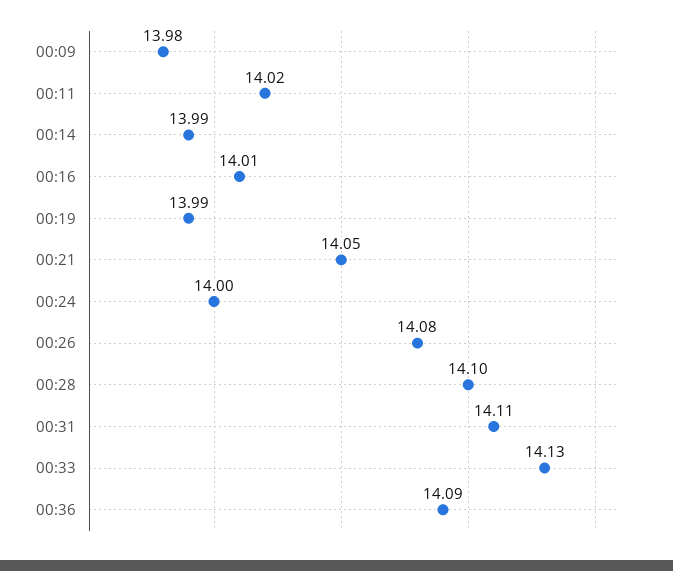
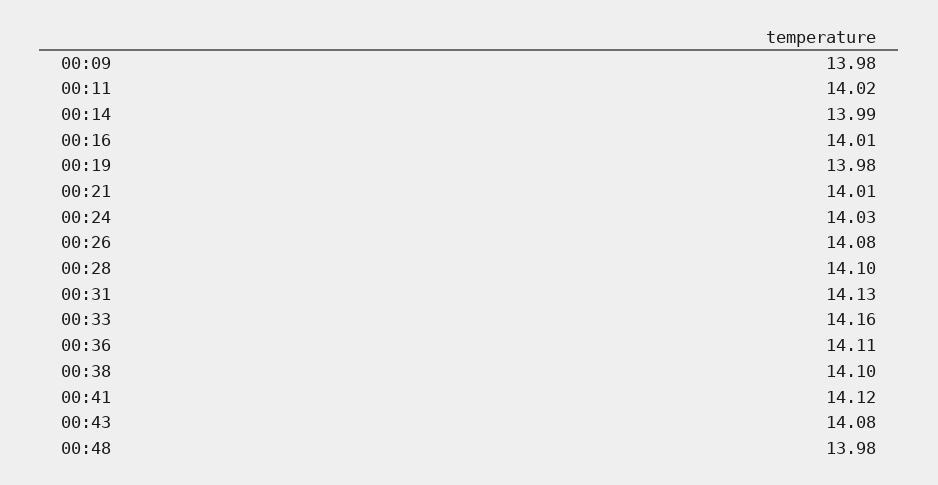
00:19: 13.99 -> 13.98
00:21: 14.05 -> 14.01
00:24: 14 -> 14.03
00:31: 14.11 -> 14.13
00:33: 14.13 -> 14.16
00:36: 14.09 -> 14.11
00:38: none -> 14.1
00:41: none -> 14.12
00:43: none -> 14.08
00:48: none -> 13.98

